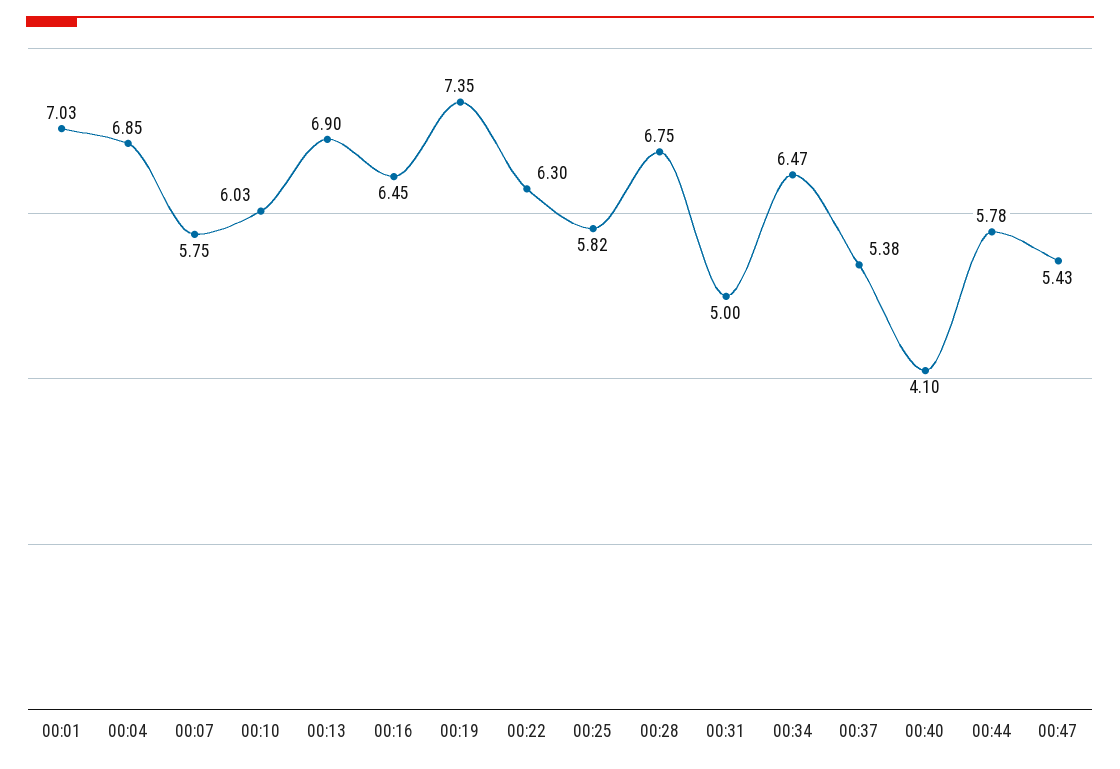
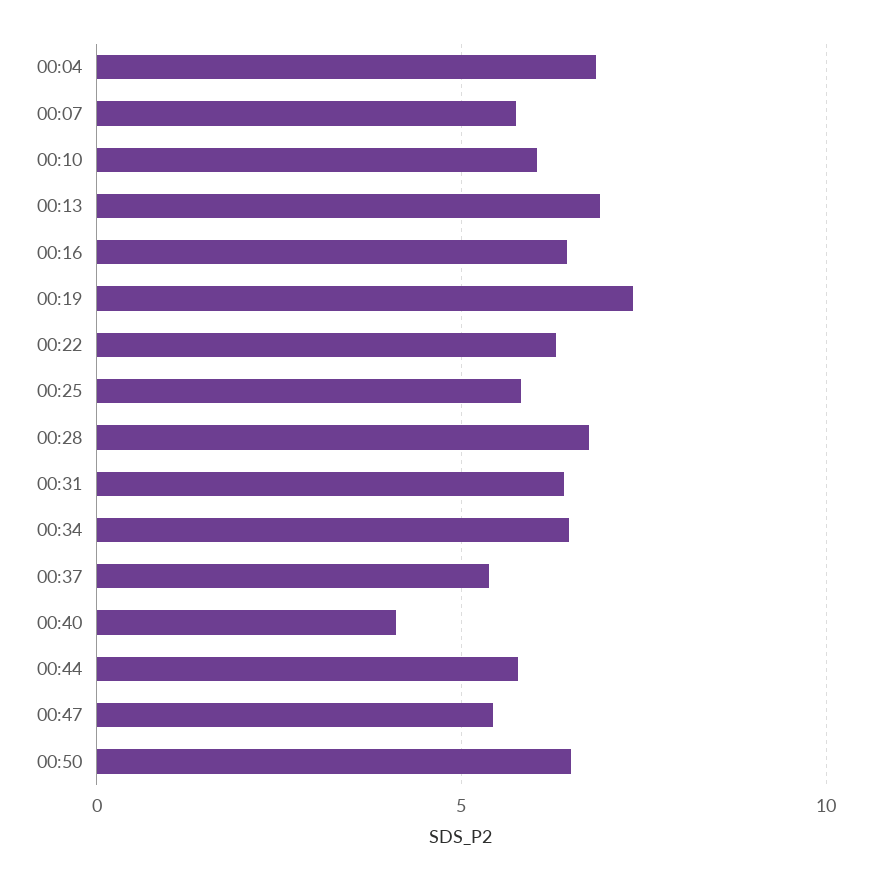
00:01: 7.03 -> none
00:31: 5 -> 6.5
00:50: none -> 6.5

